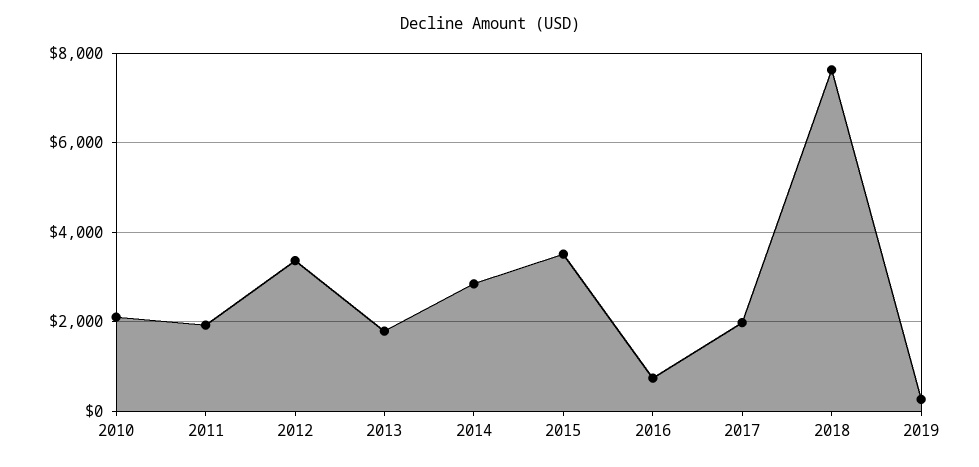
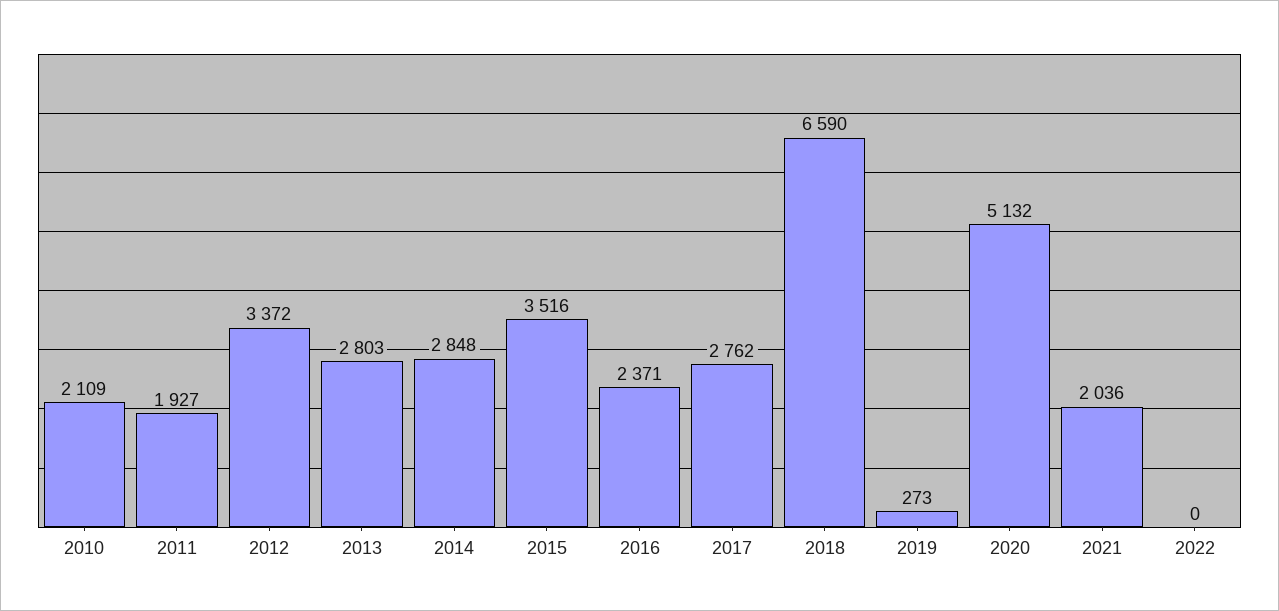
2013: 1800 -> 2803
2016: 800 -> 2371
2017: 2000 -> 2762
2018: 7600 -> 6590
2020: none -> 5132
2021: none -> 2036
2022: none -> 0

